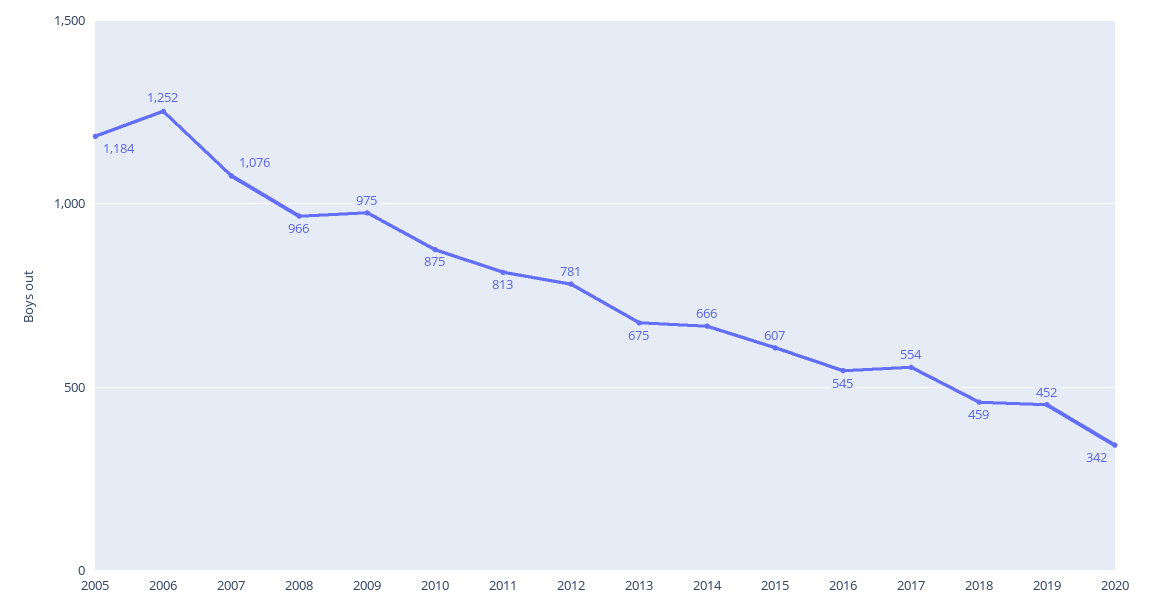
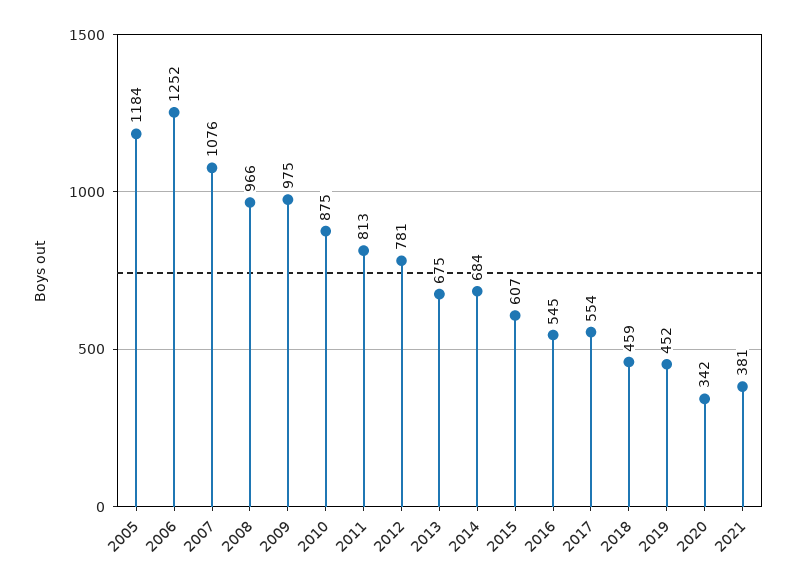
2014: 666 -> 684
2021: none -> 381

